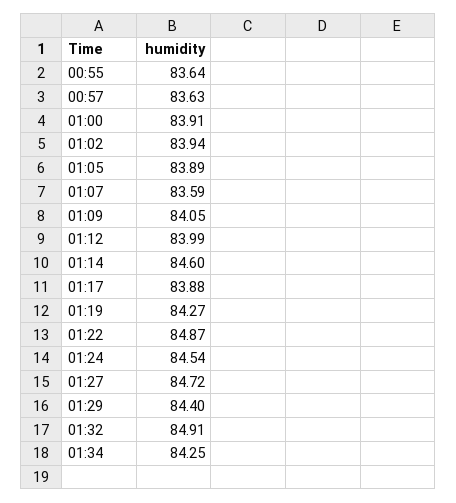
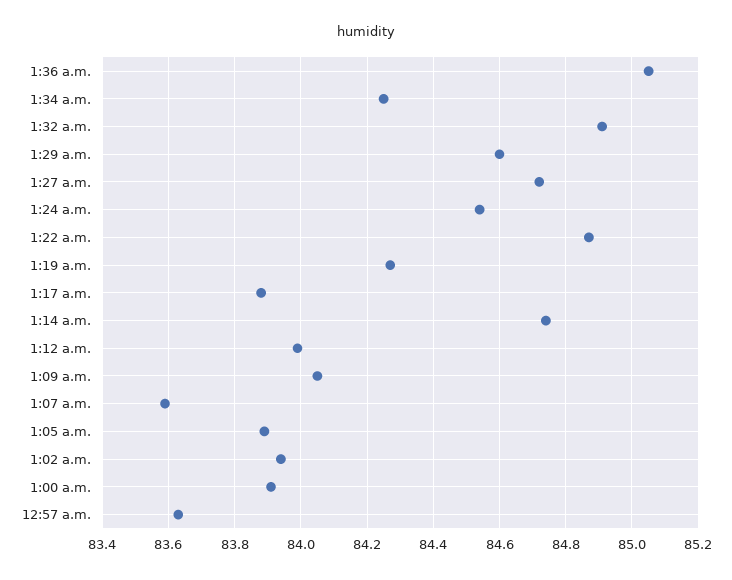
00:55: 83.64 -> none
01:14: 84.6 -> 84.75
01:29: 84.4 -> 84.6
1:36 a.m.: none -> 85.05

